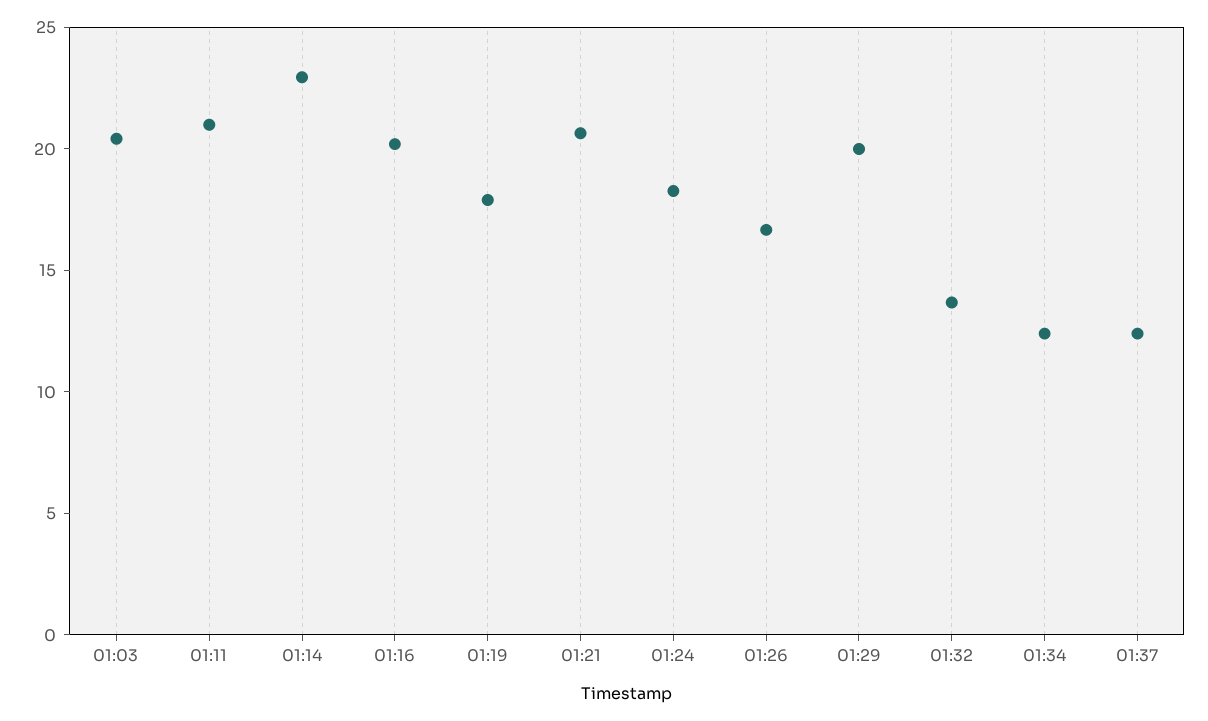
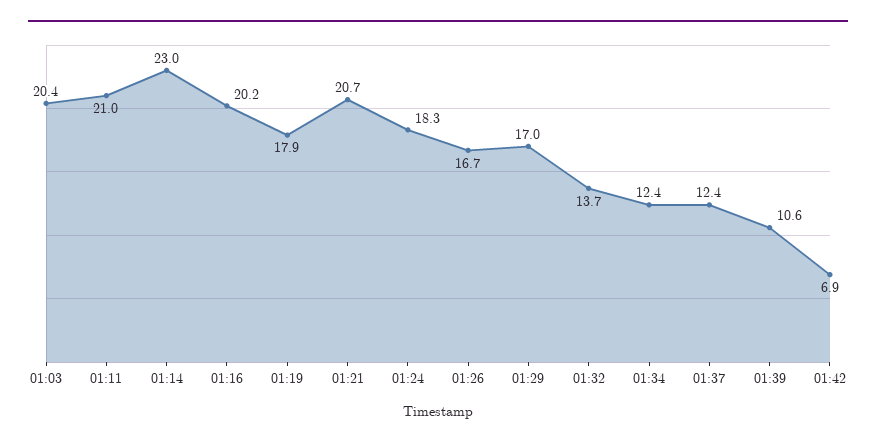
01:29: 20 -> 17
01:39: none -> 10.6
01:42: none -> 6.9

